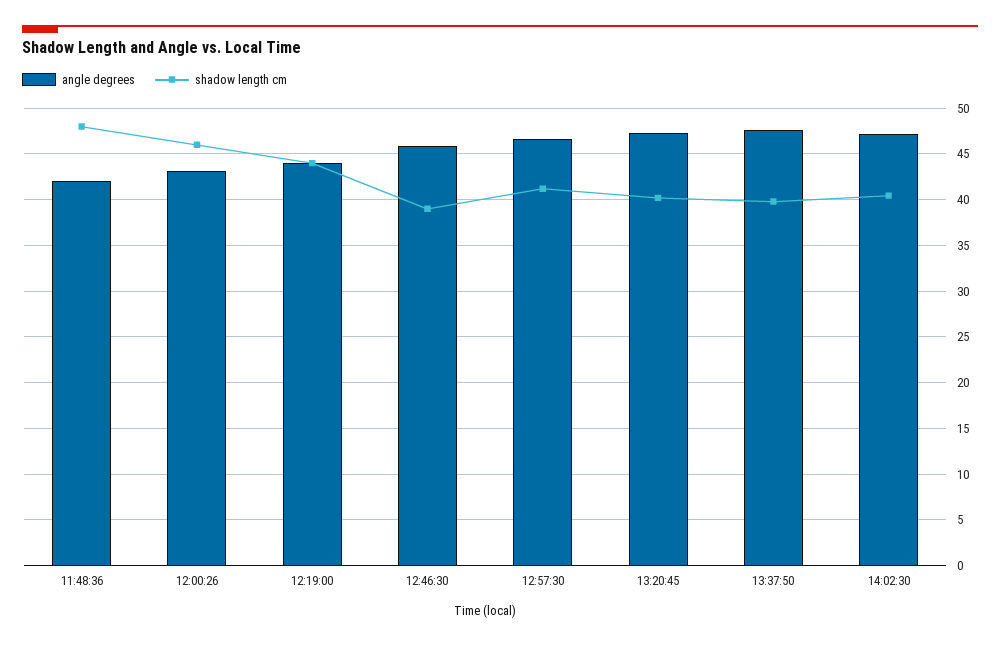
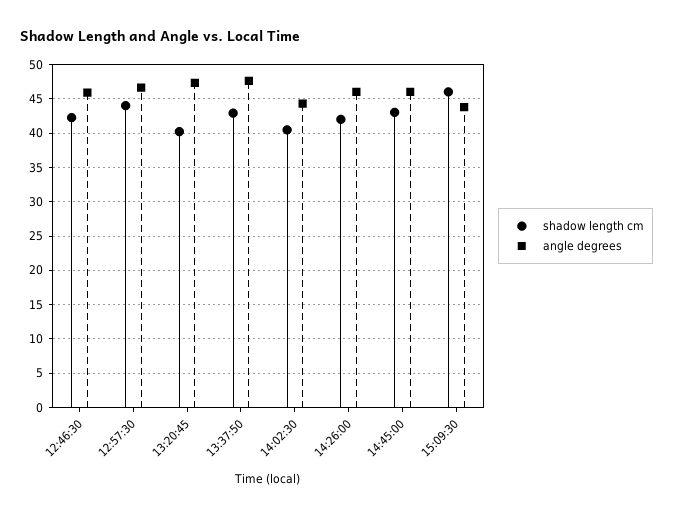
angle degrees, 11:48:36: 42 -> none
shadow length cm, 11:48:36: 48 -> none
angle degrees, 12:00:26: 43 -> none
shadow length cm, 12:00:26: 46 -> none
angle degrees, 12:19:00: 44 -> none
shadow length cm, 12:19:00: 44 -> none
shadow length cm, 12:46:30: 39 -> 42
shadow length cm, 12:57:30: 41 -> 44
shadow length cm, 13:37:50: 40 -> 43
angle degrees, 14:02:30: 47 -> 44
shadow length cm, 14:26:00: none -> 42
angle degrees, 14:26:00: none -> 46
shadow length cm, 14:45:00: none -> 43
angle degrees, 14:45:00: none -> 46
shadow length cm, 15:09:30: none -> 46
angle degrees, 15:09:30: none -> 44

